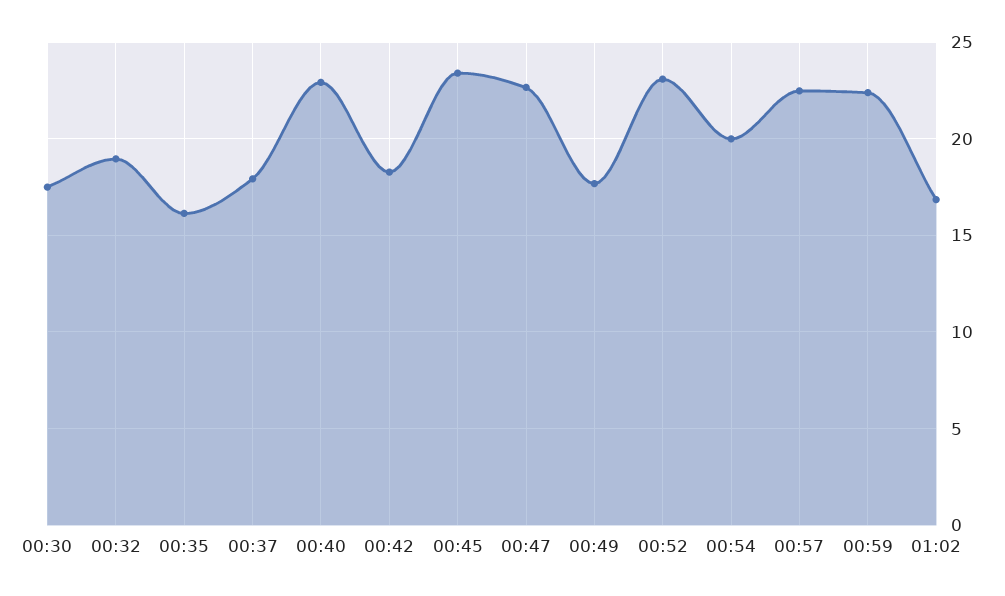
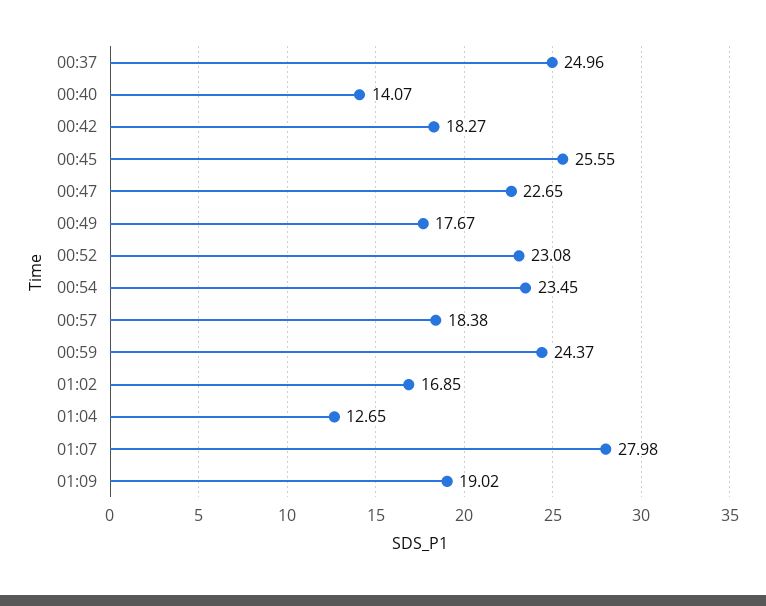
00:30: 17.5 -> none
00:32: 19 -> none
00:35: 16 -> none
00:37: 18 -> 24.96
00:40: 23 -> 14.07
00:45: 23.5 -> 25.55
00:54: 20 -> 23.45
00:57: 22.5 -> 18.38
00:59: 22.5 -> 24.37
01:04: none -> 12.65
01:07: none -> 27.98
01:09: none -> 19.02

